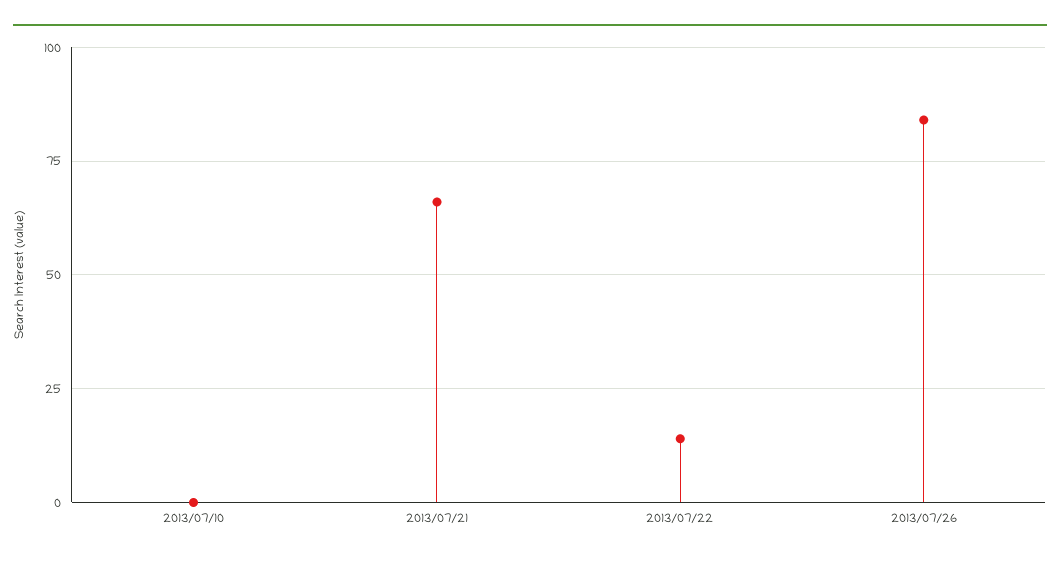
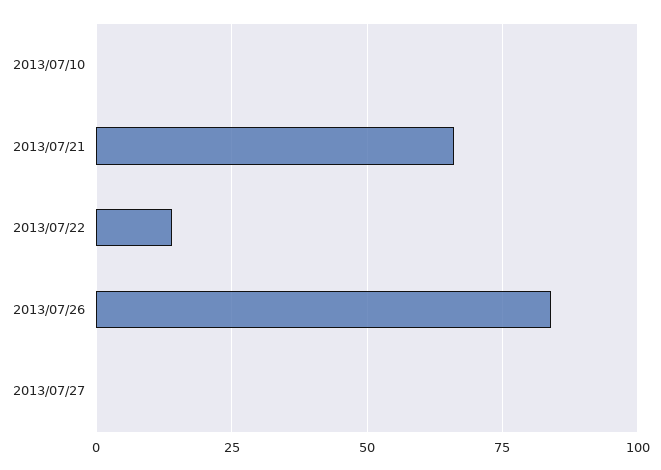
2013/07/27: none -> 0

